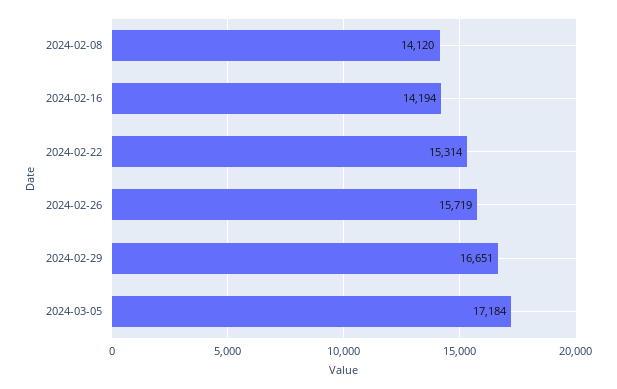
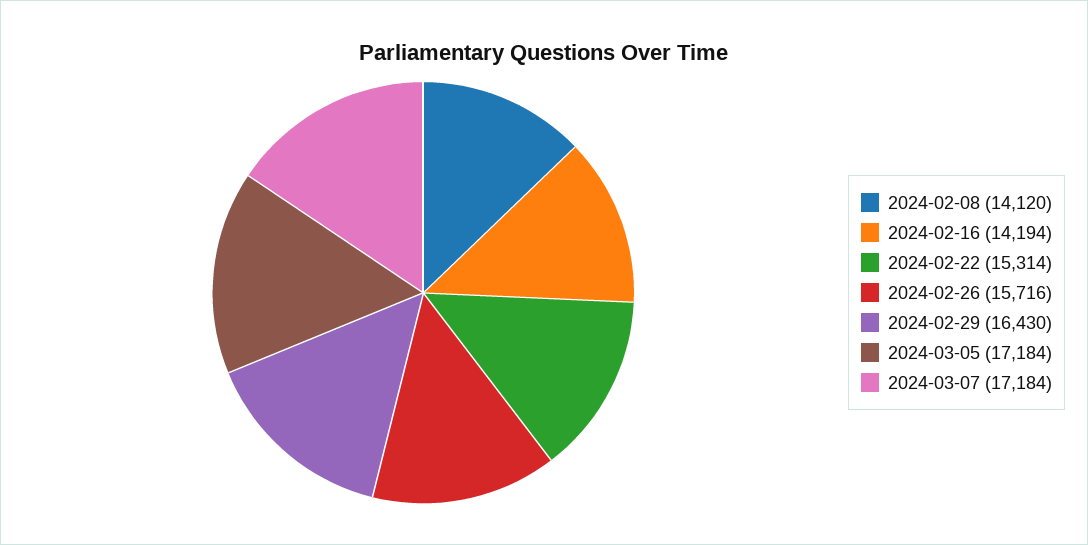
2024-02-26: 15719 -> 15716
2024-02-29: 16651 -> 16430
2024-03-07: none -> 17184

